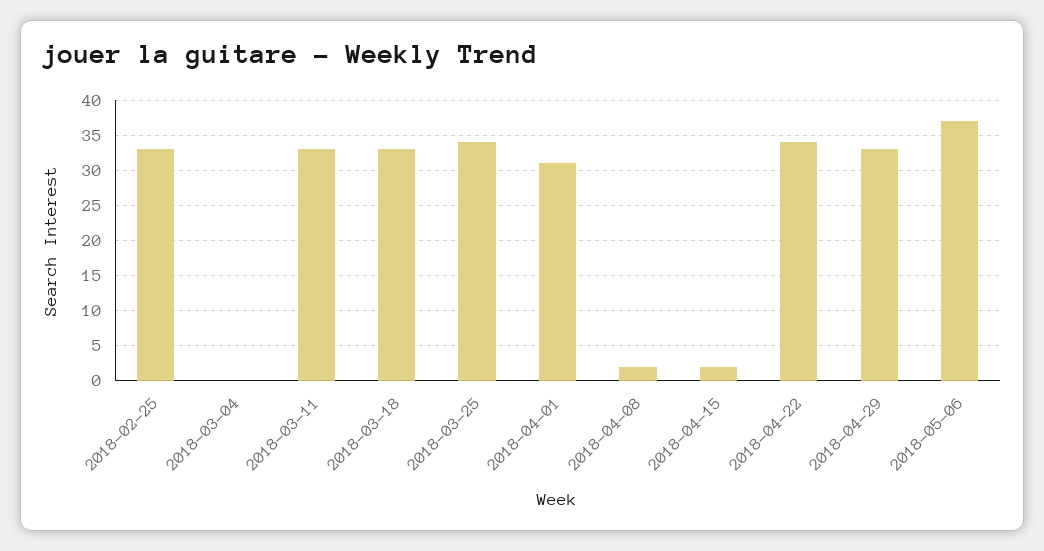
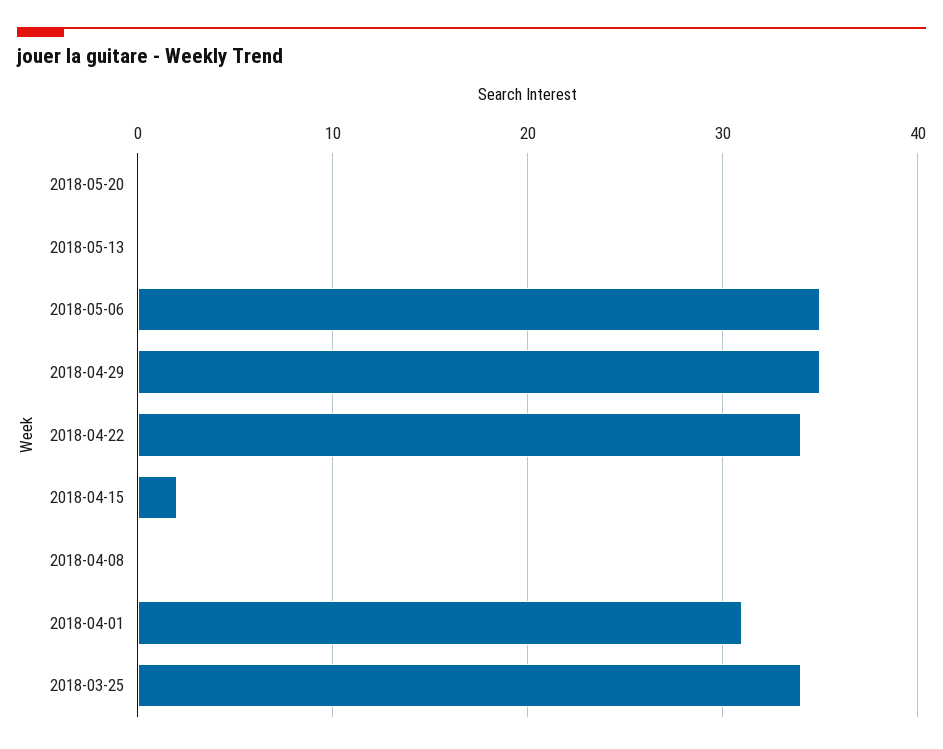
2018-02-25: 33 -> none
2018-03-04: 0 -> none
2018-03-11: 33 -> none
2018-03-18: 33 -> none
2018-04-08: 2 -> 0
2018-04-29: 33 -> 35
2018-05-06: 37 -> 35
2018-05-20: none -> 0
2018-05-13: none -> 0

